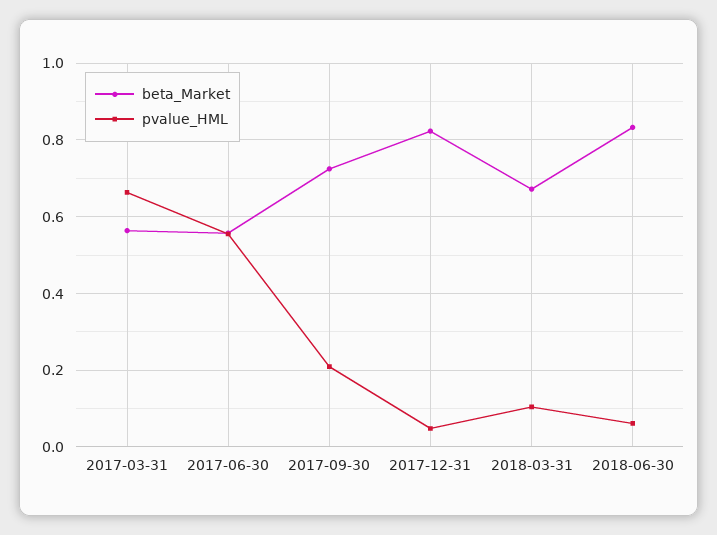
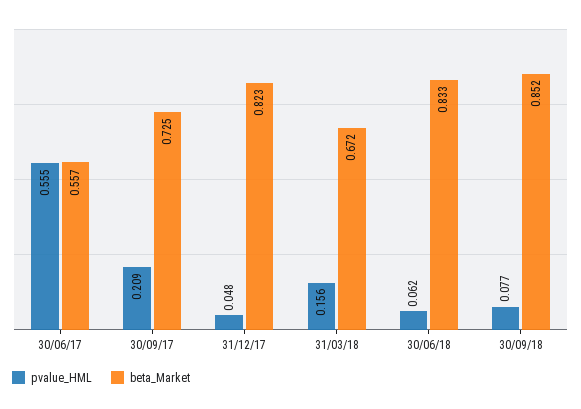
beta_Market, 2017-03-31: 0.56 -> none
pvalue_HML, 2017-03-31: 0.66 -> none
pvalue_HML, 2018-03-31: 0.1 -> 0.156
pvalue_HML, 30/09/18: none -> 0.077
beta_Market, 30/09/18: none -> 0.852

